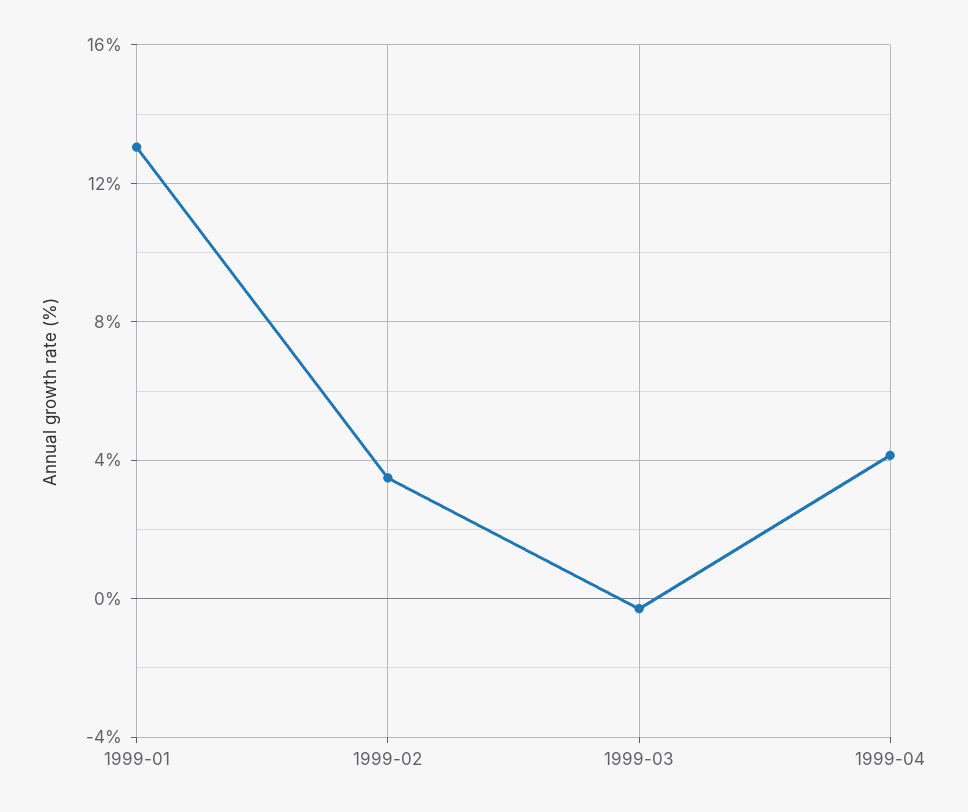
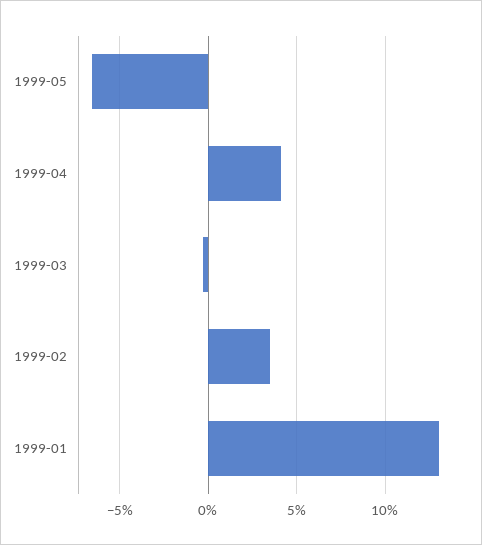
1999-05: none -> -6.5

